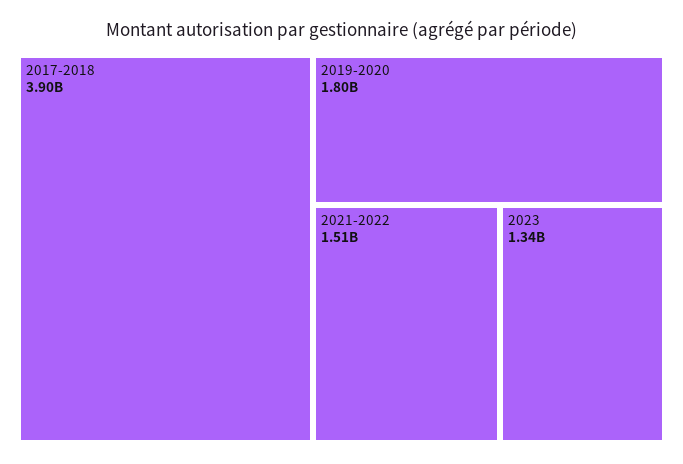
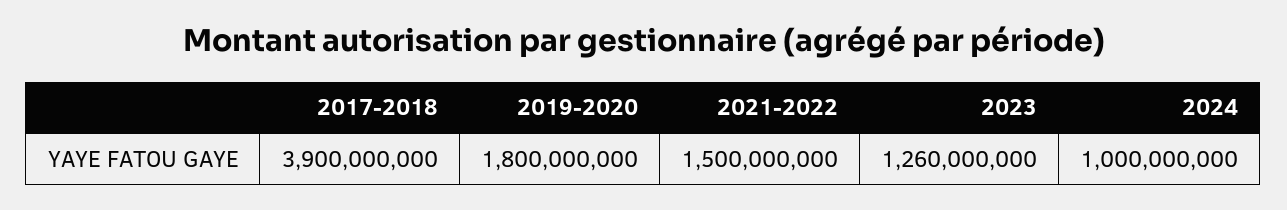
2021-2022: 1510000000 -> 1500000000
2023: 1340000000 -> 1260000000
2024: none -> 1000000000

